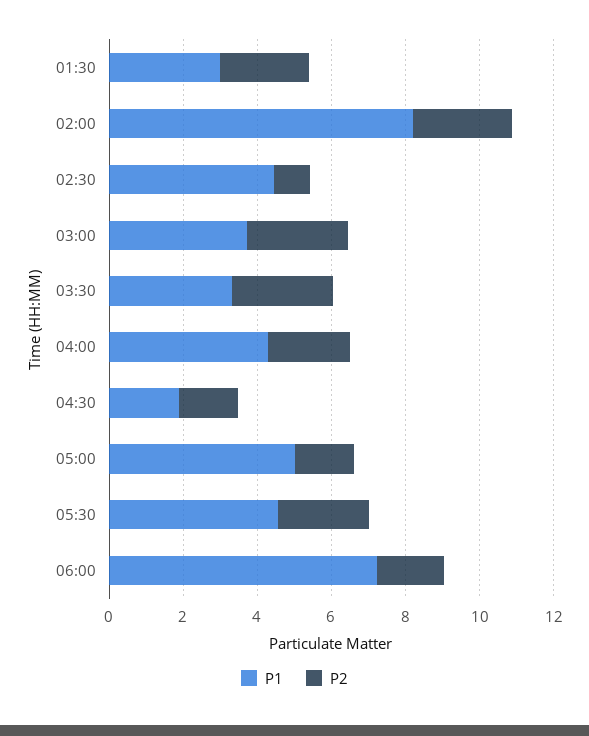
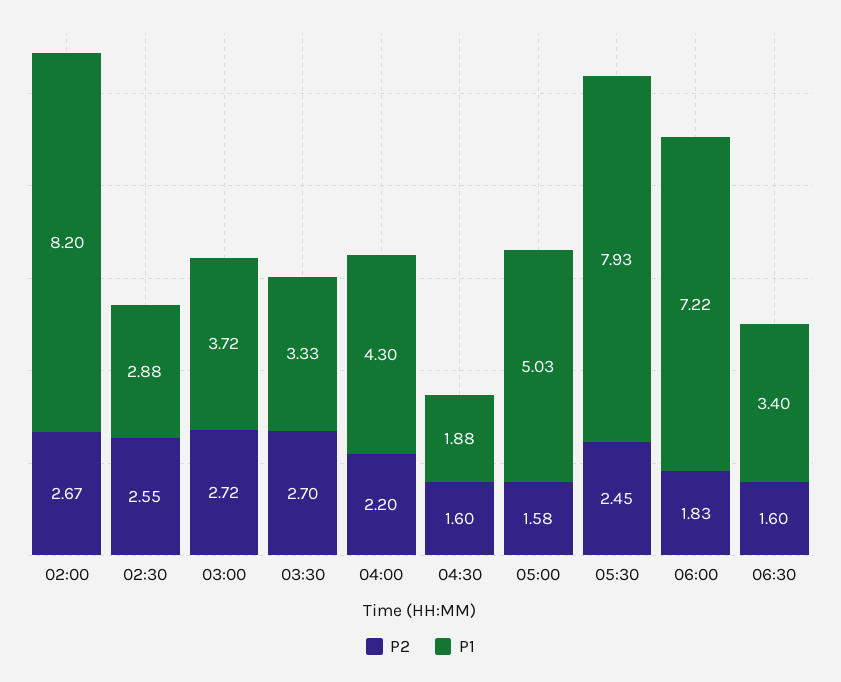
P1, 01:30: 3 -> none
P2, 01:30: 2.5 -> none
P1, 02:30: 4.5 -> 2.88
P2, 02:30: 1 -> 2.55
P1, 05:30: 4.5 -> 7.93
P2, 06:30: none -> 1.6
P1, 06:30: none -> 3.4

